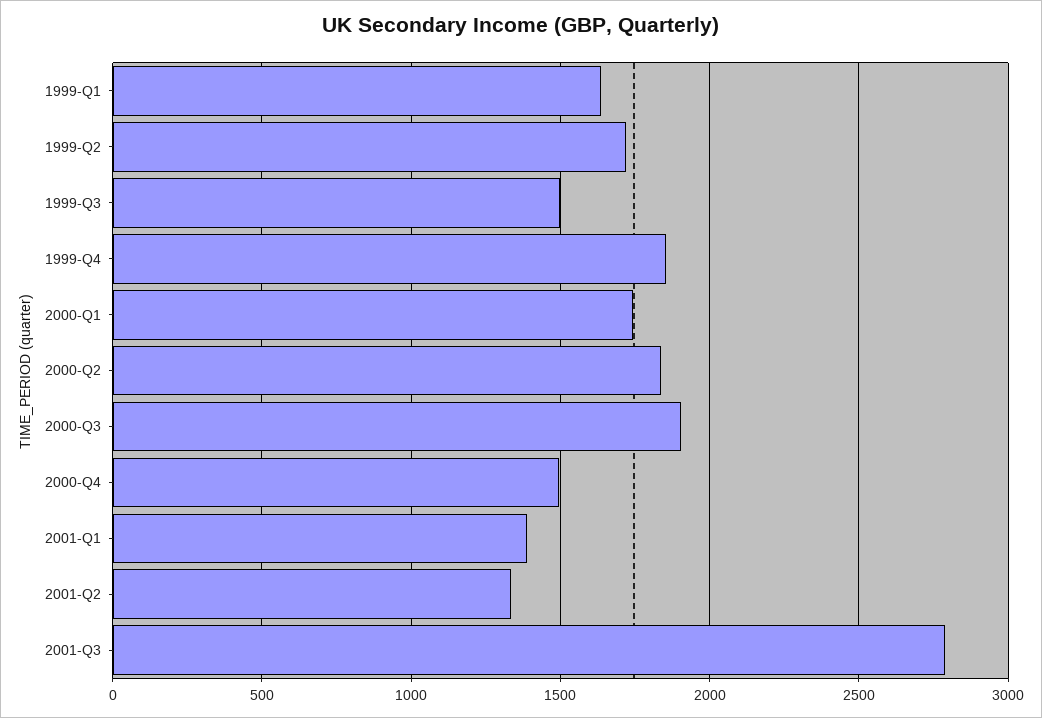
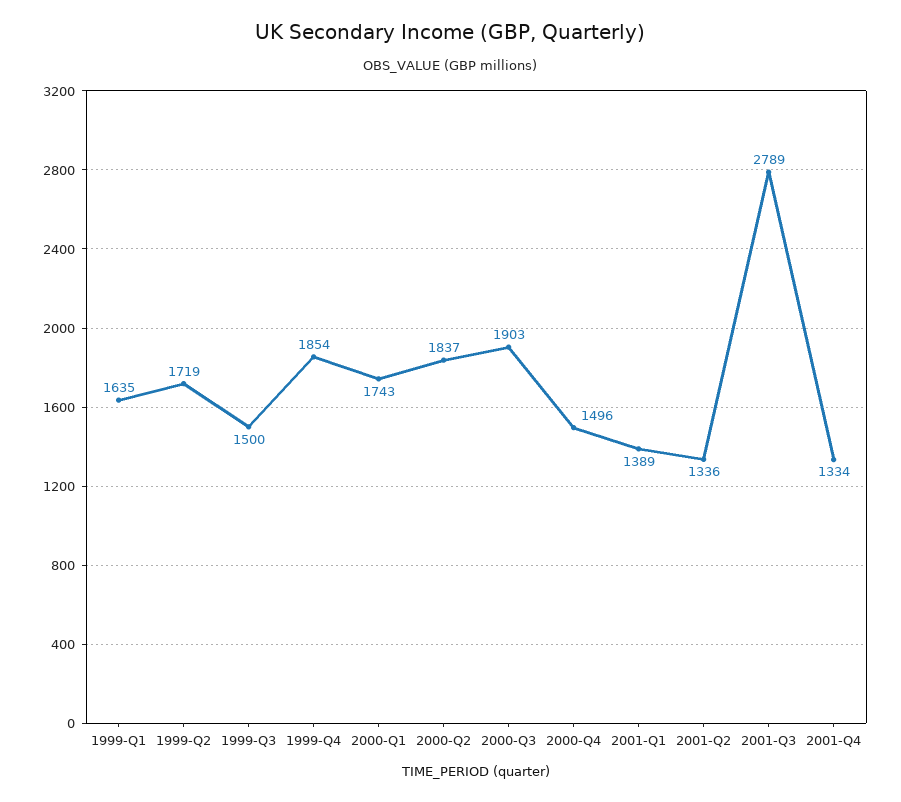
2001-Q4: none -> 1334

